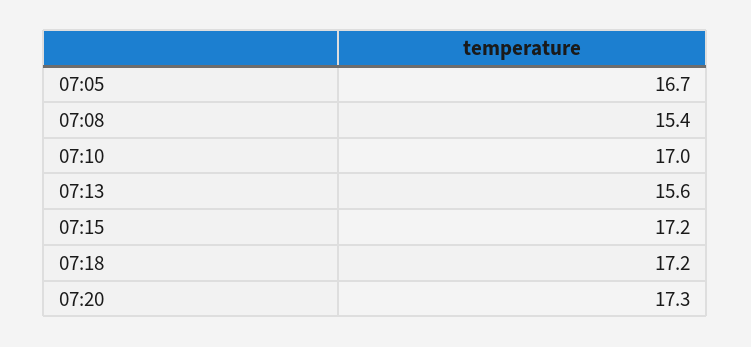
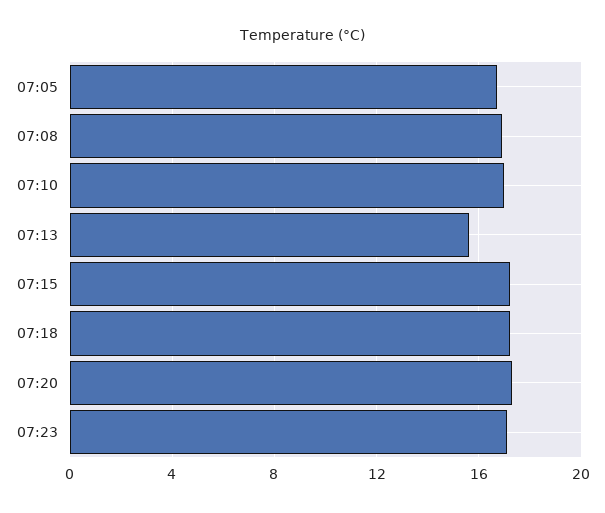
07:08: 15.4 -> 17
07:23: none -> 17

